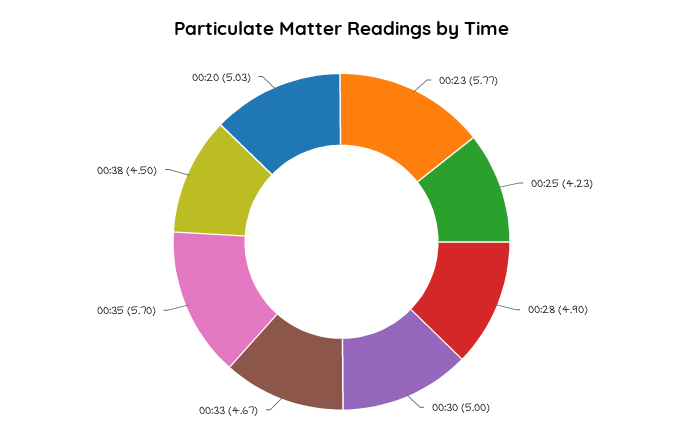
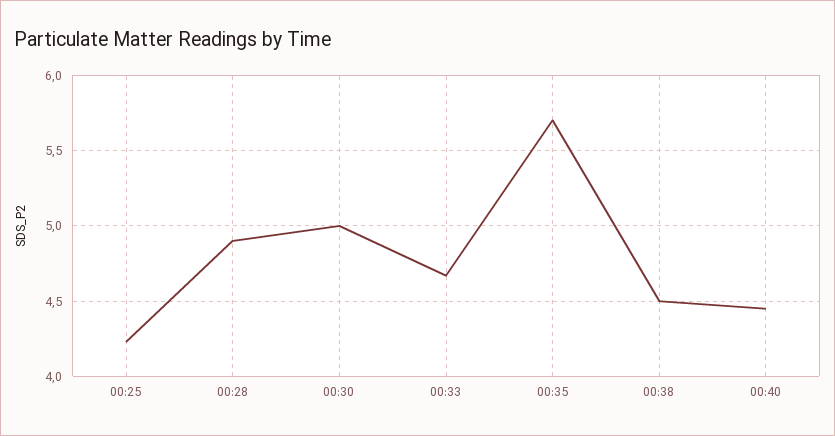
00:23: 5.77 -> none
00:20: 5.03 -> none
00:40: none -> 4.45

